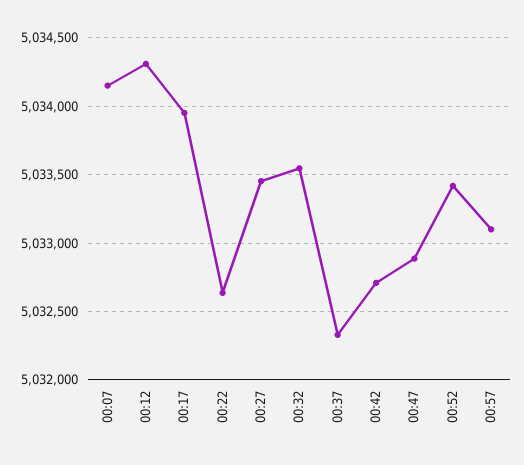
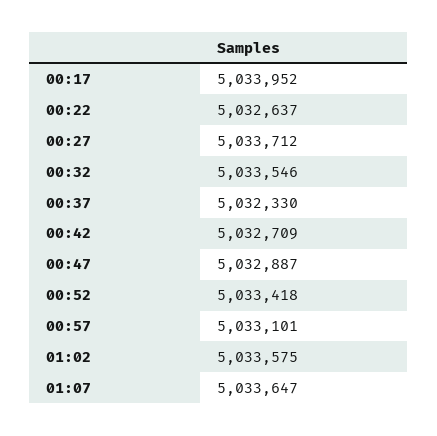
00:07: 5034150 -> none
00:12: 5034300 -> none
00:27: 5033450 -> 5033712
01:02: none -> 5033575
01:07: none -> 5033647

